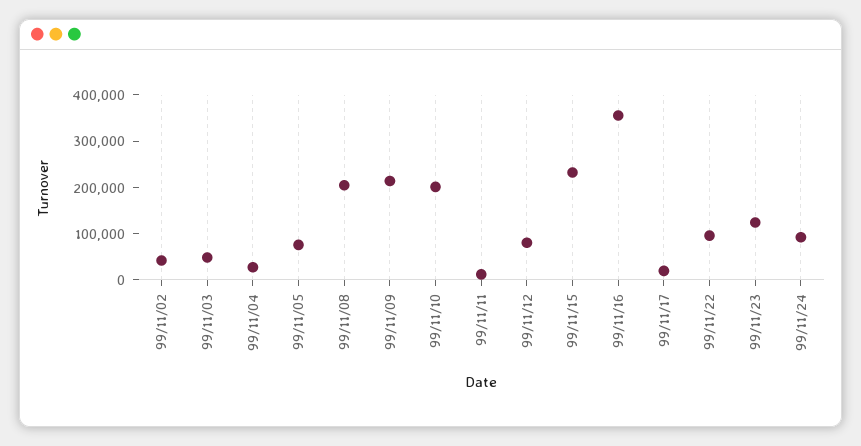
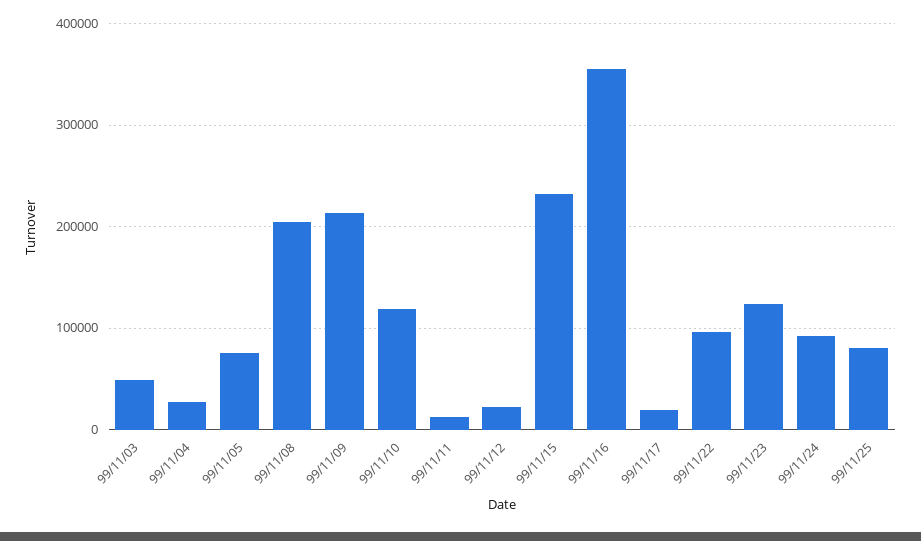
99/11/02: 40000 -> none
99/11/10: 200000 -> 120000
99/11/12: 80000 -> 20000
99/11/25: none -> 80000

